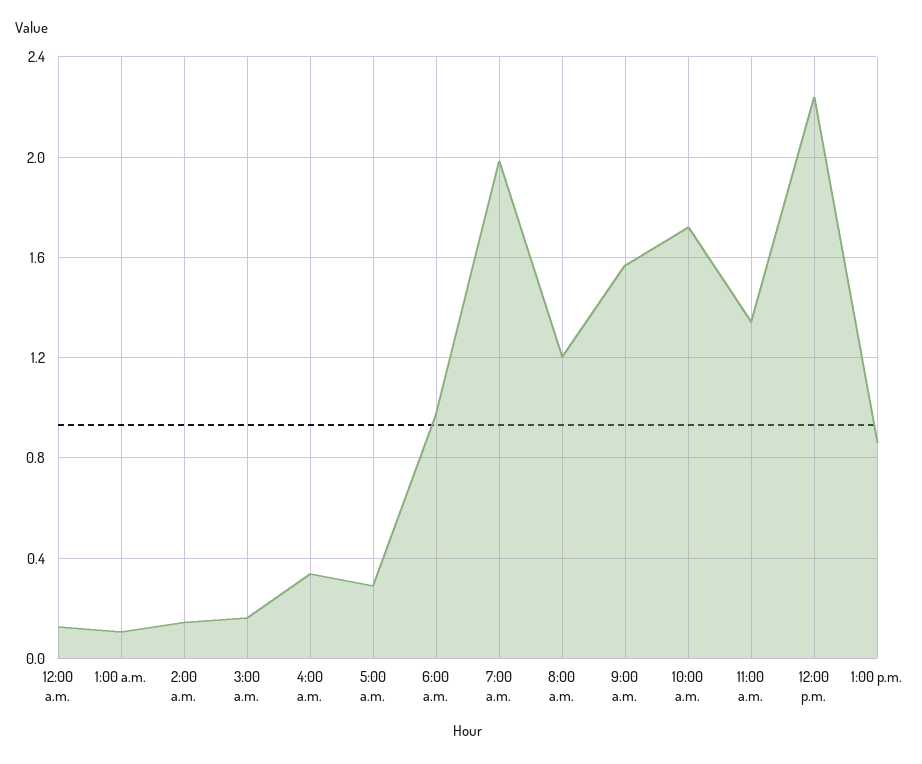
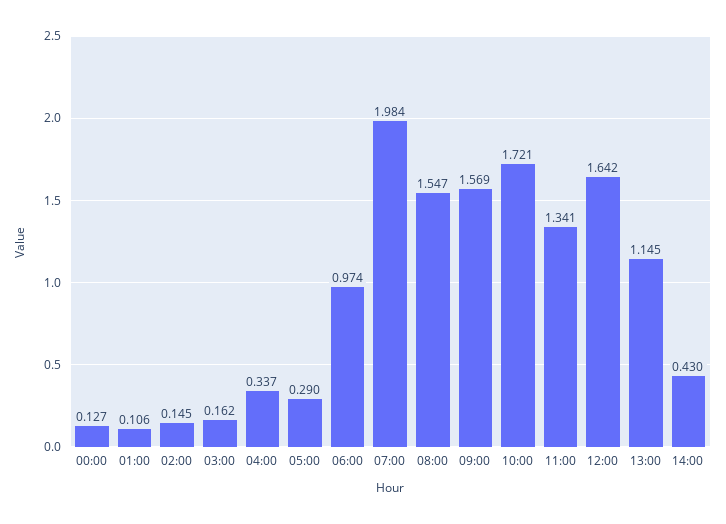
8:00 a.m.: 1.2 -> 1.547
12:00 p.m.: 2.25 -> 1.642
1:00 p.m.: 0.85 -> 1.145
14:00: none -> 0.43

